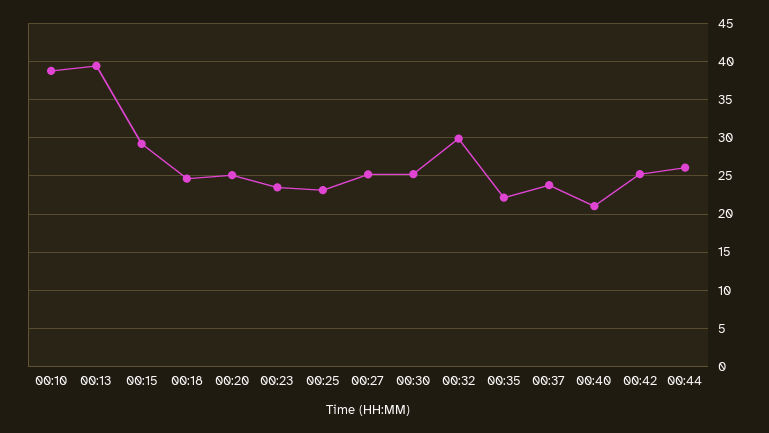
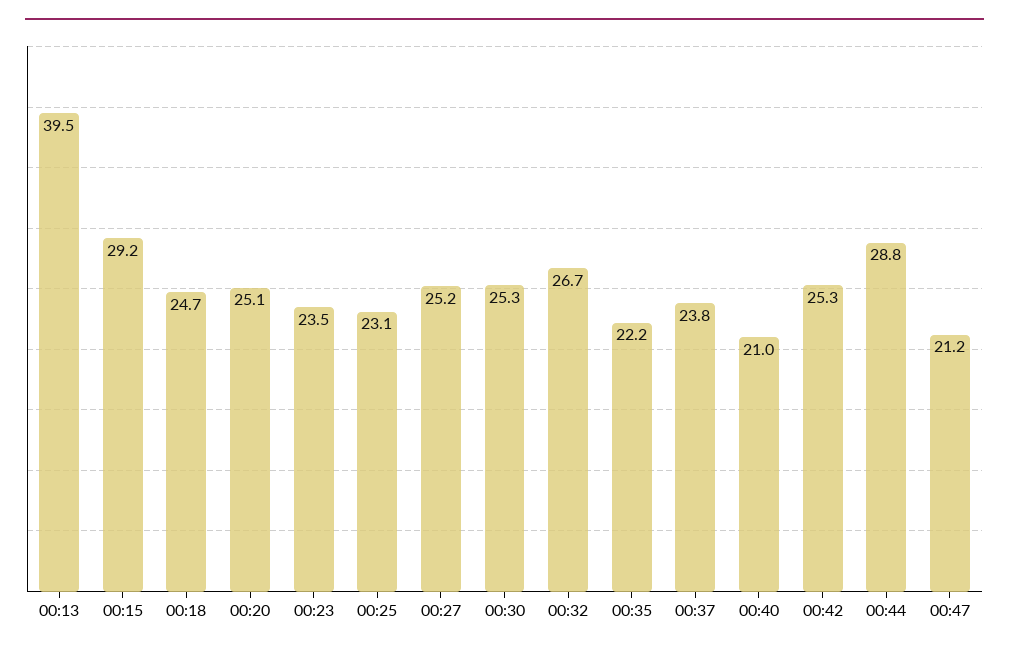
00:10: 39 -> none
00:32: 30 -> 26.7
00:44: 26 -> 28.8
00:47: none -> 21.2

